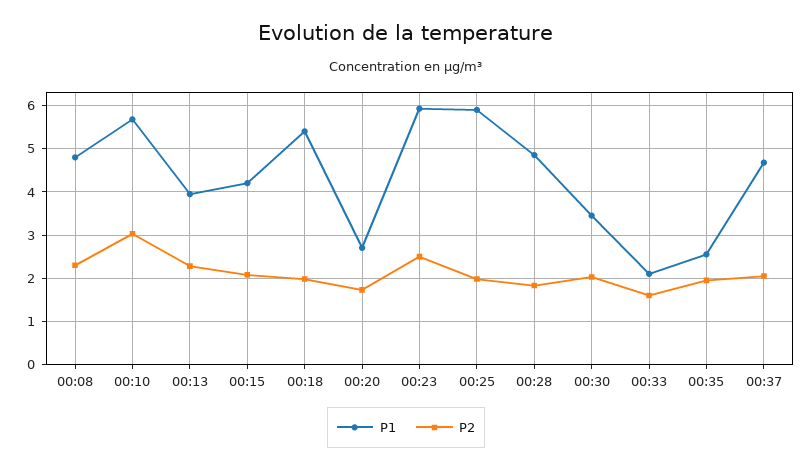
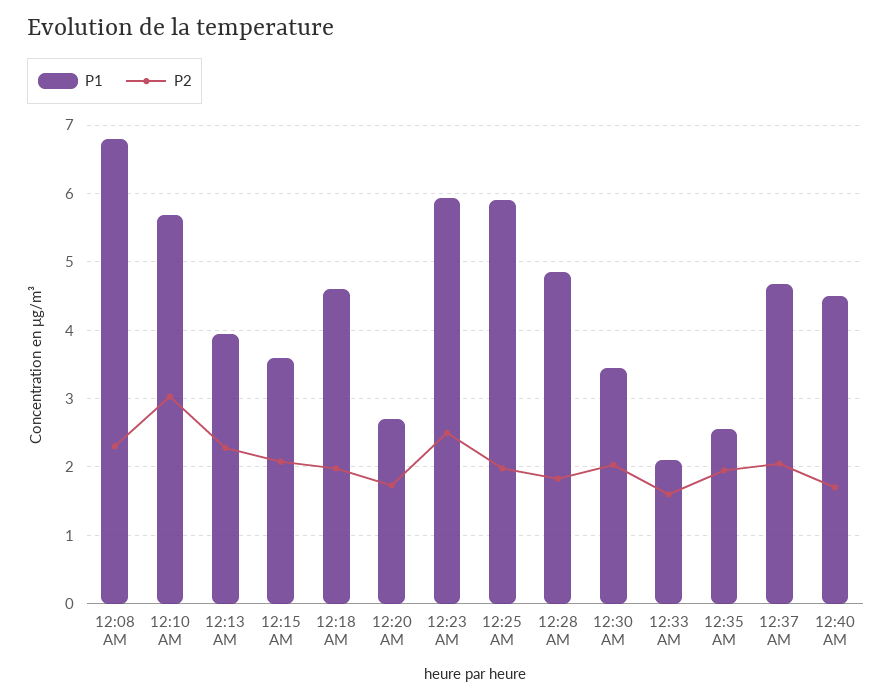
P1, 00:08: 4.8 -> 6.8
P1, 00:15: 4.2 -> 3.6
P1, 00:18: 5.4 -> 4.6
P1, 12:40 AM: none -> 4.5
P2, 12:40 AM: none -> 1.7

